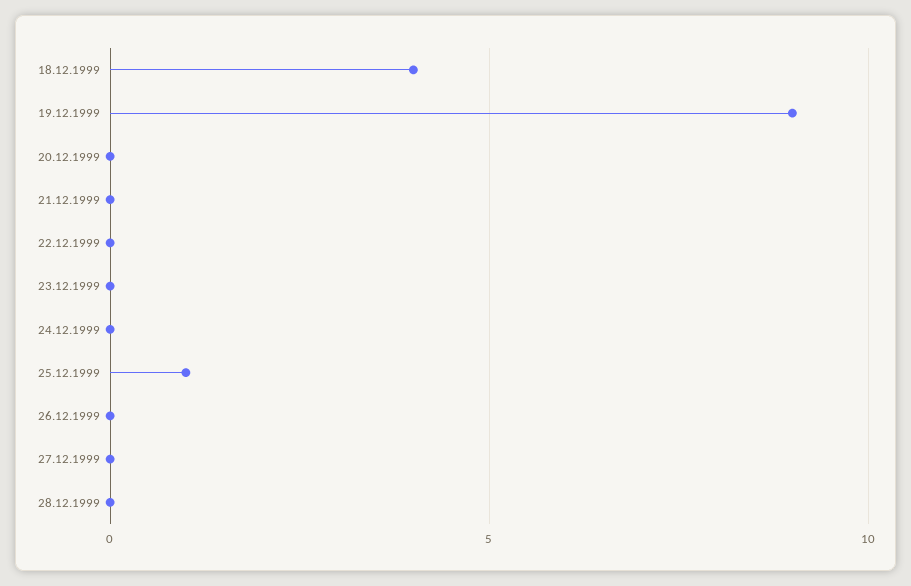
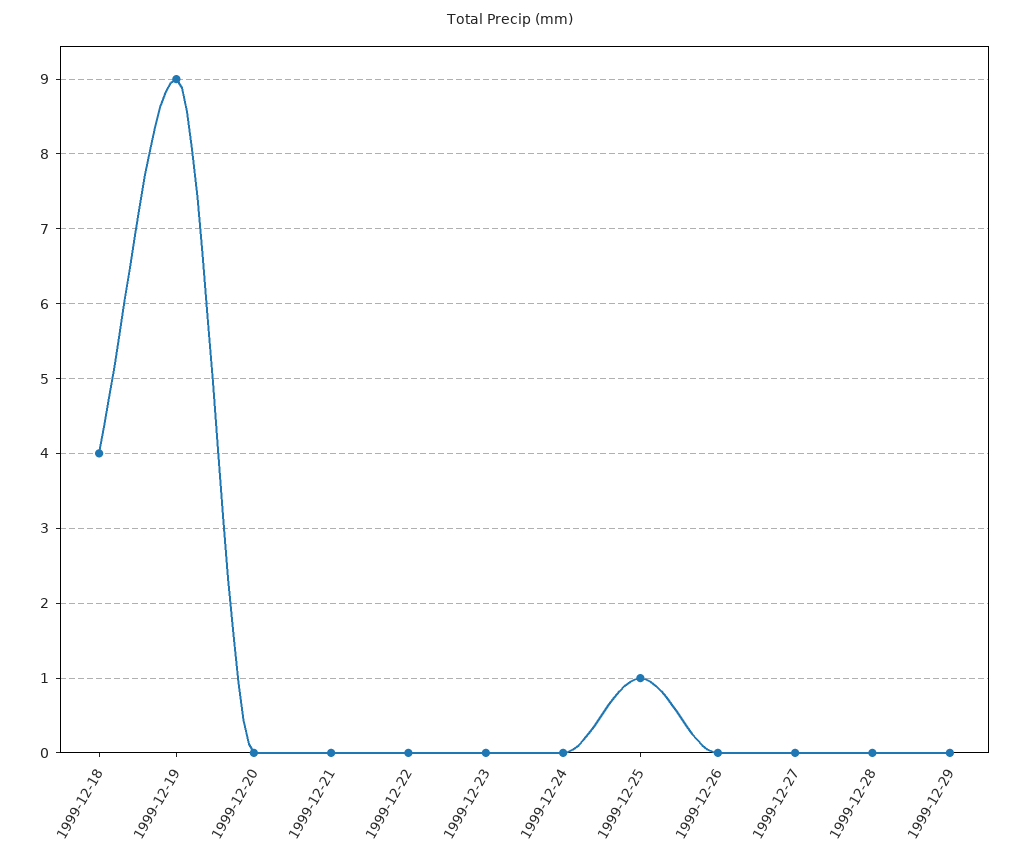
1999-12-29: none -> 0

